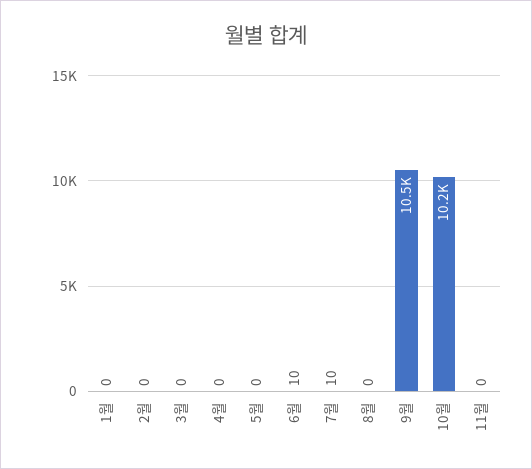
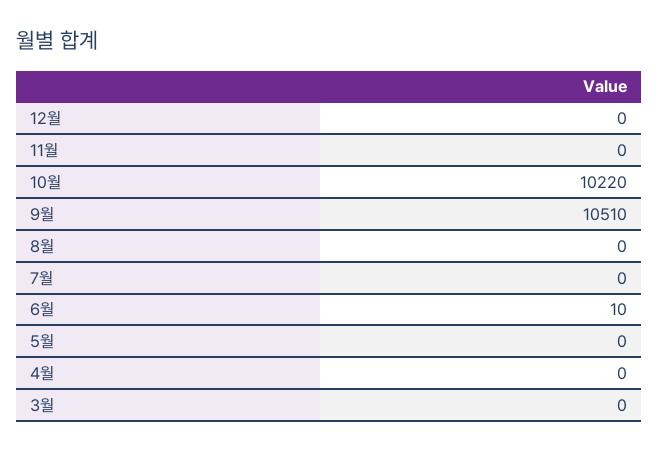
1월: 0 -> none
2월: 0 -> none
7월: 10 -> 0
12월: none -> 0

